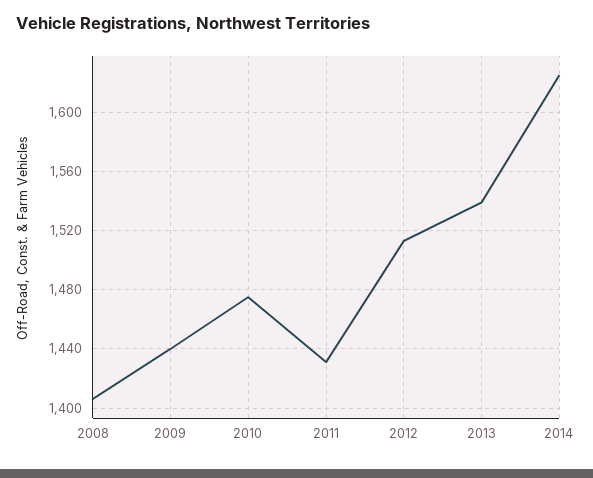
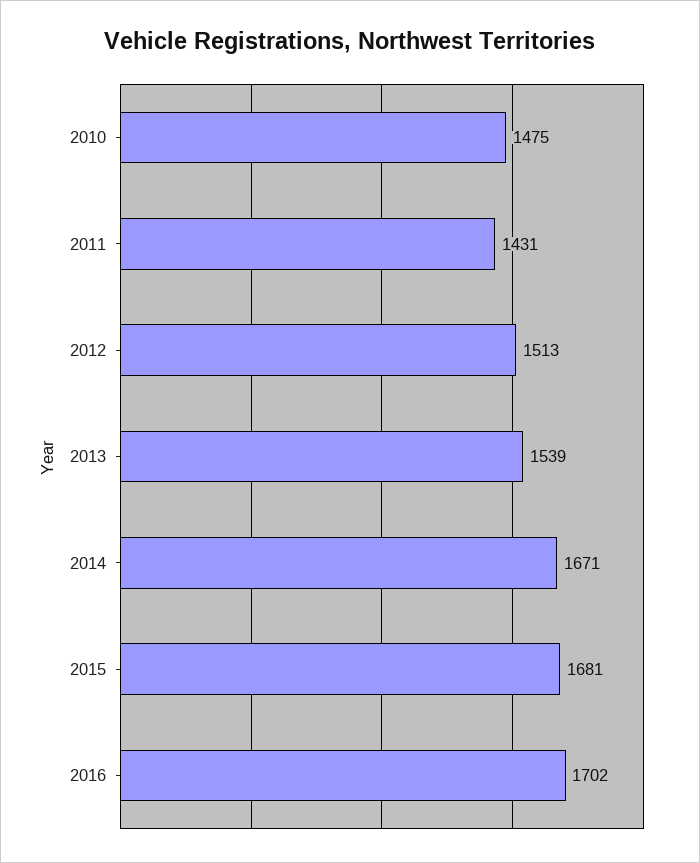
2008: 1405 -> none
2009: 1440 -> none
2014: 1625 -> 1671
2015: none -> 1681
2016: none -> 1702

